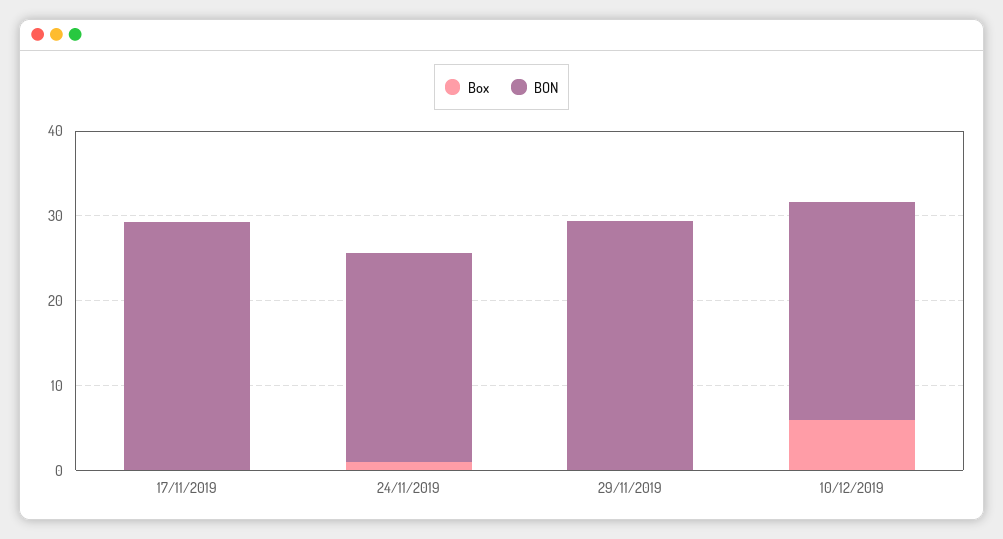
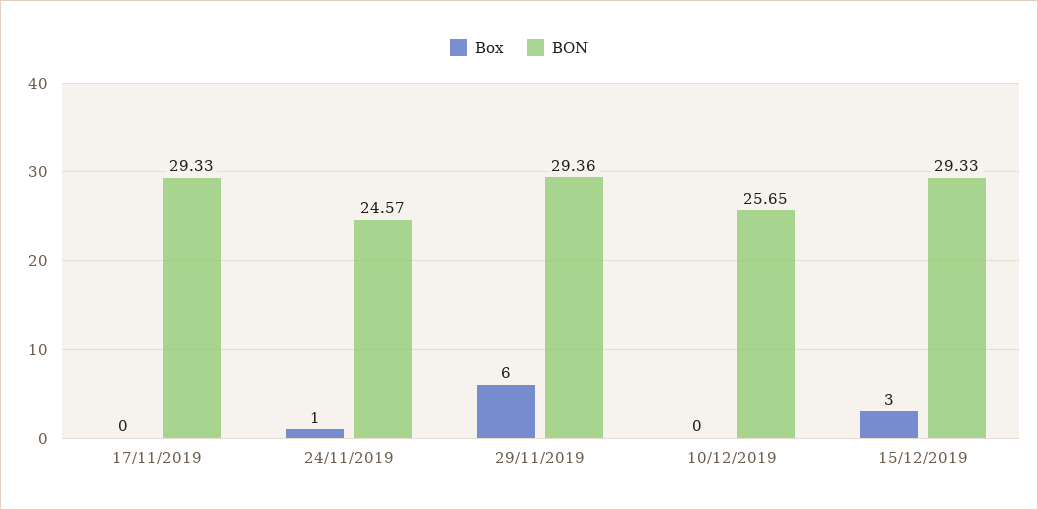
Box, 29/11/2019: 0 -> 6
Box, 10/12/2019: 6 -> 0
Box, 15/12/2019: none -> 3
BON, 15/12/2019: none -> 29.33

